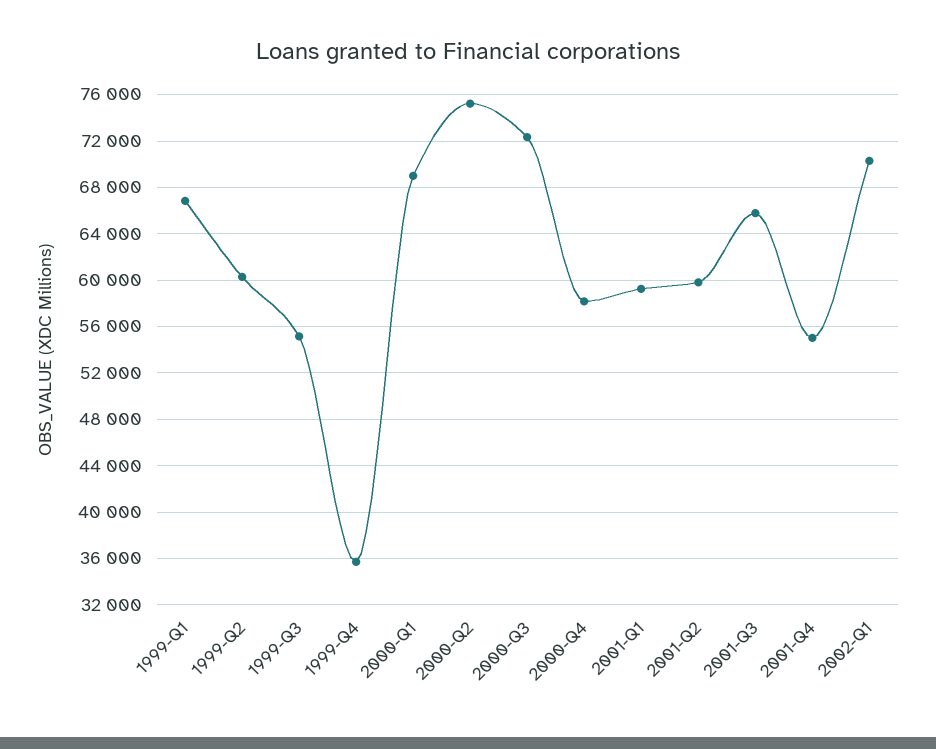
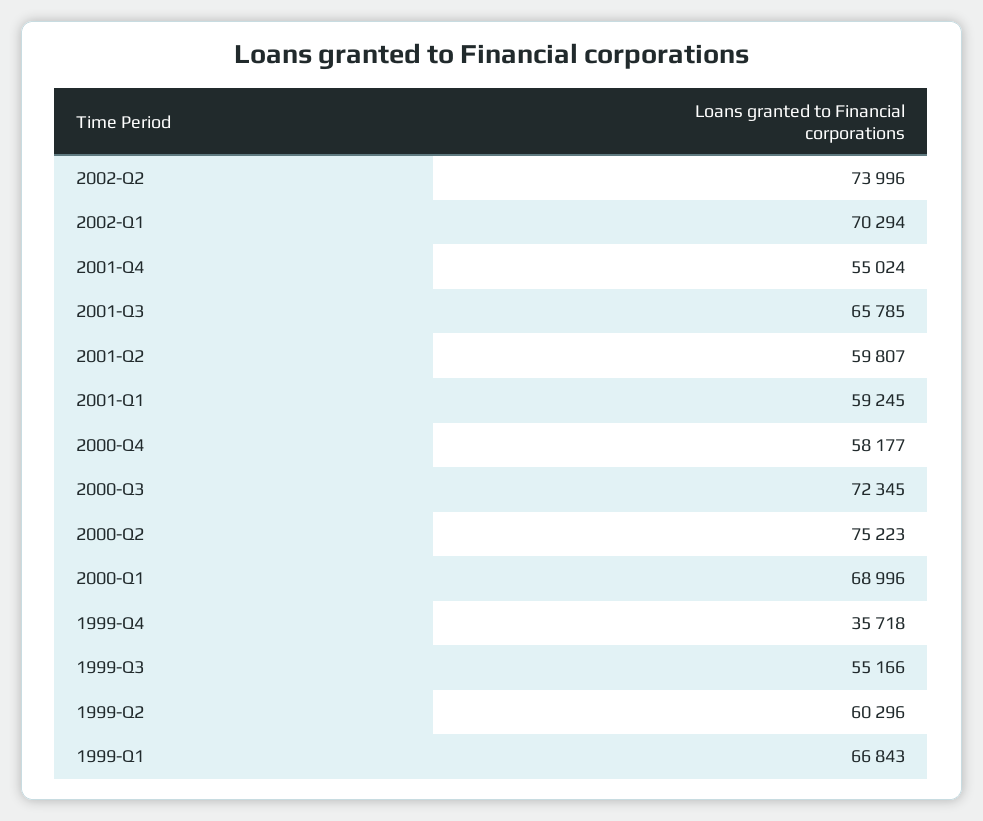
2002-Q2: none -> 73996

